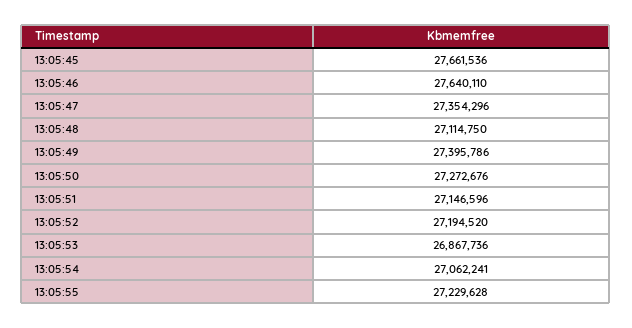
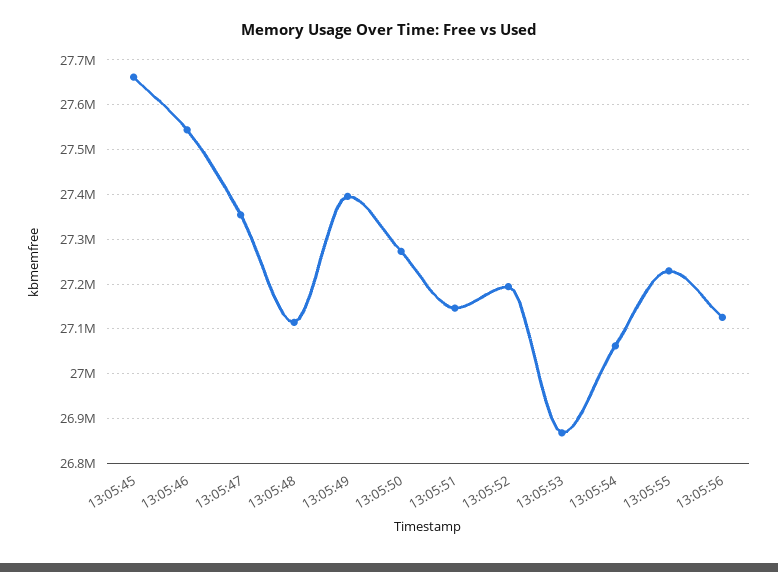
13:05:46: 27640110 -> 27540000
13:05:56: none -> 27120000

